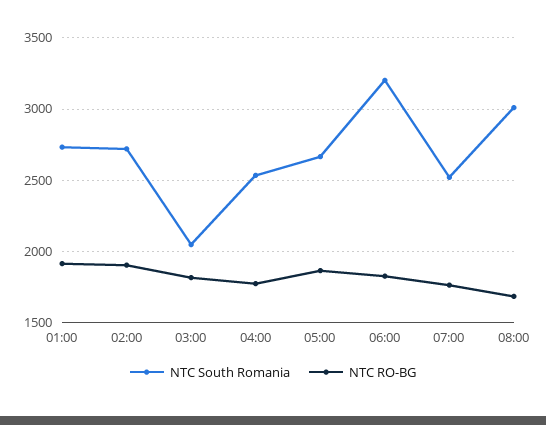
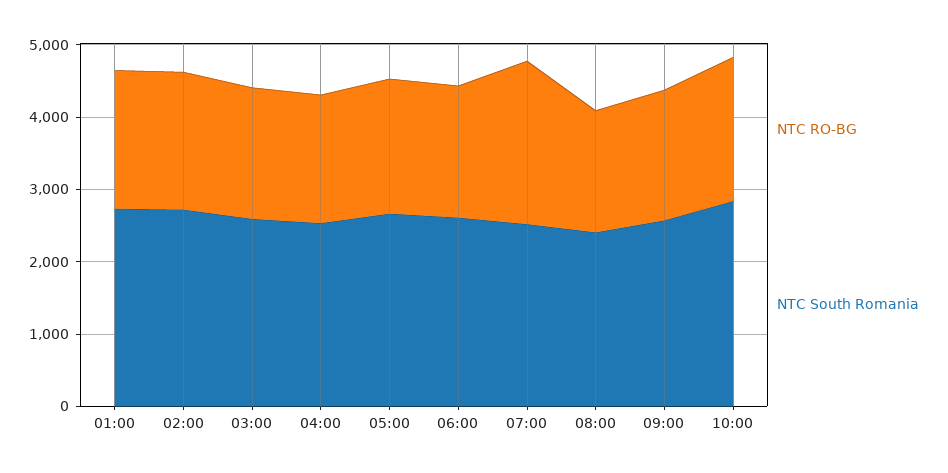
NTC South Romania, 03:00: 2050 -> 2600
NTC South Romania, 06:00: 3200 -> 2600
NTC RO-BG, 07:00: 1750 -> 2200
NTC South Romania, 08:00: 3000 -> 2400
NTC RO-BG, 09:00: none -> 1800
NTC South Romania, 09:00: none -> 2600
NTC RO-BG, 10:00: none -> 2000
NTC South Romania, 10:00: none -> 2800

